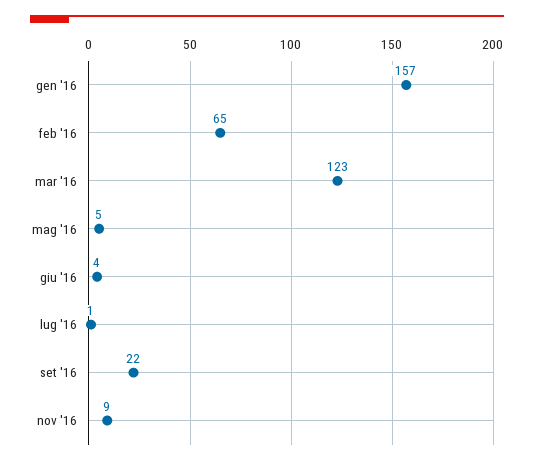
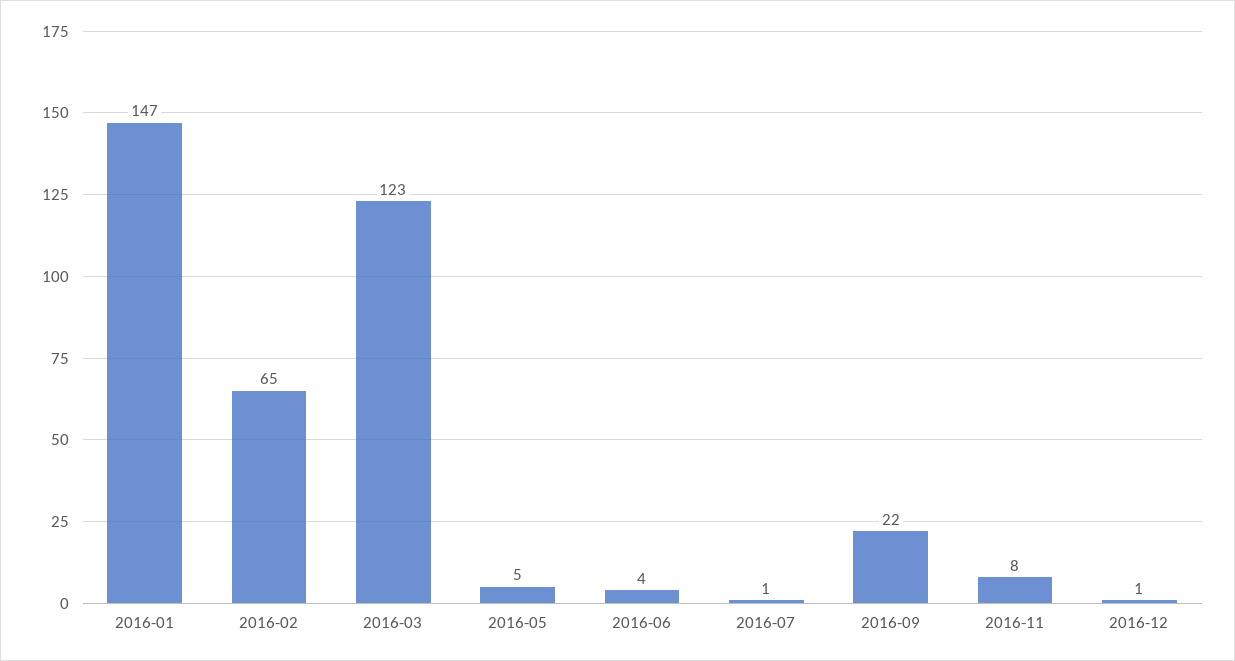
gen '16: 157 -> 147
nov '16: 9 -> 8
2016-12: none -> 1

